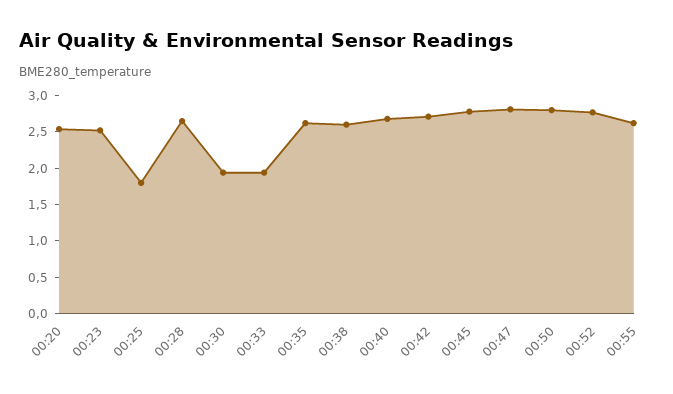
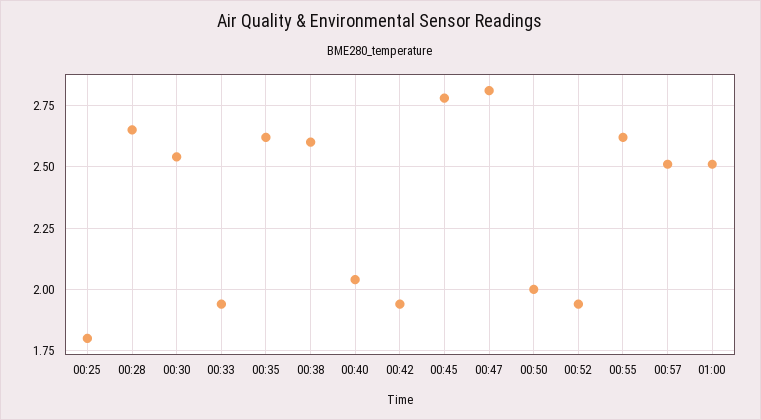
00:20: 2.5 -> none
00:23: 2.5 -> none
00:30: 2 -> 2.55
00:40: 2.75 -> 2.05
00:42: 2.75 -> 1.95
00:50: 2.75 -> 2
00:52: 2.75 -> 1.95
00:57: none -> 2.5
01:00: none -> 2.5

